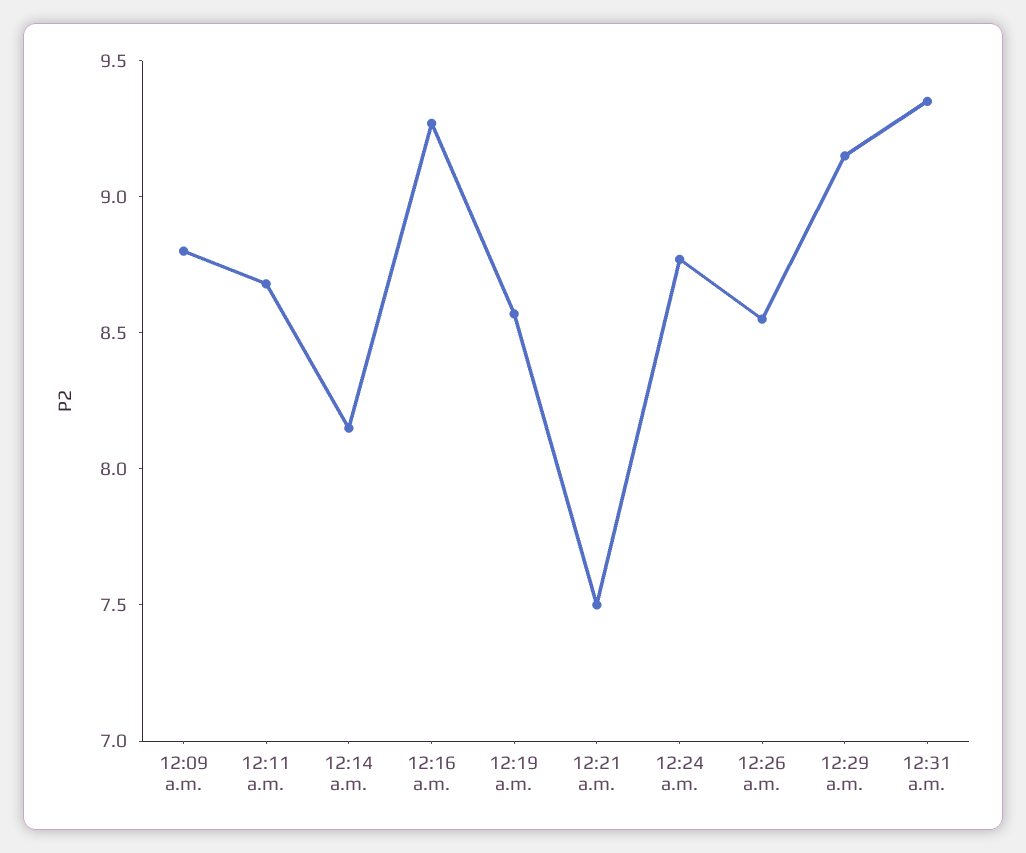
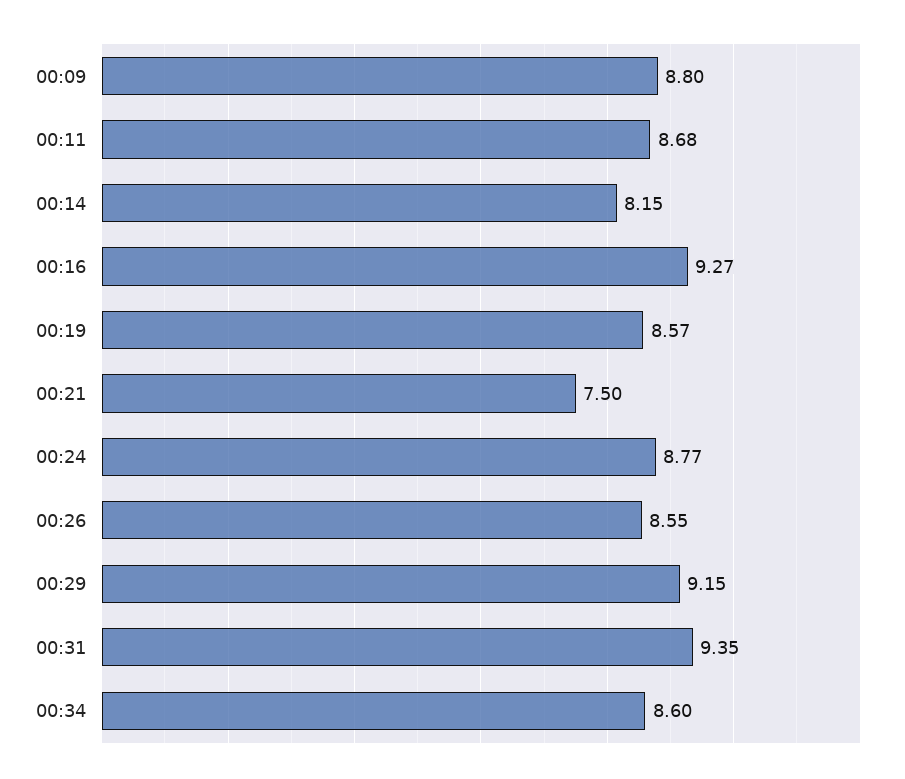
00:34: none -> 8.6

